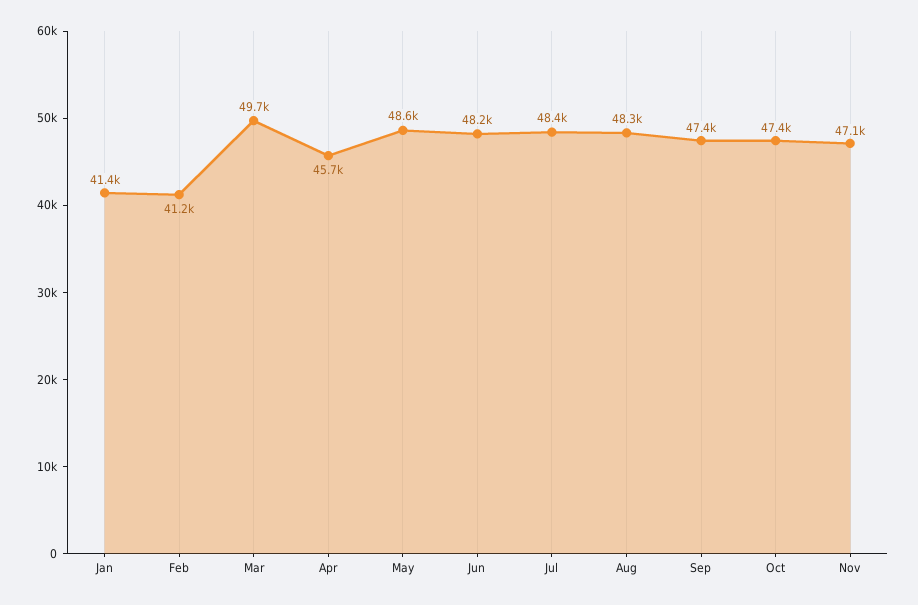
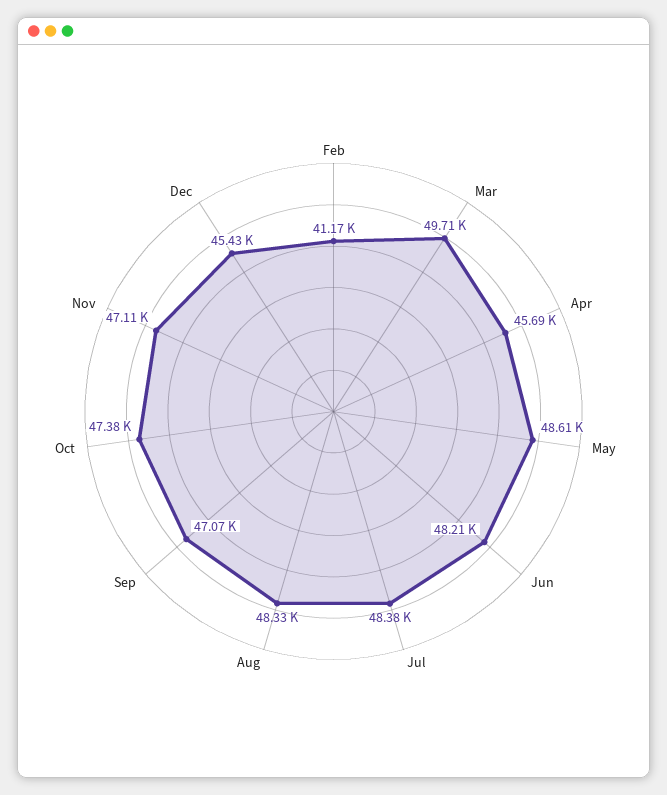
Jan: 41400 -> none
Sep: 47400 -> 47070
Dec: none -> 45430

